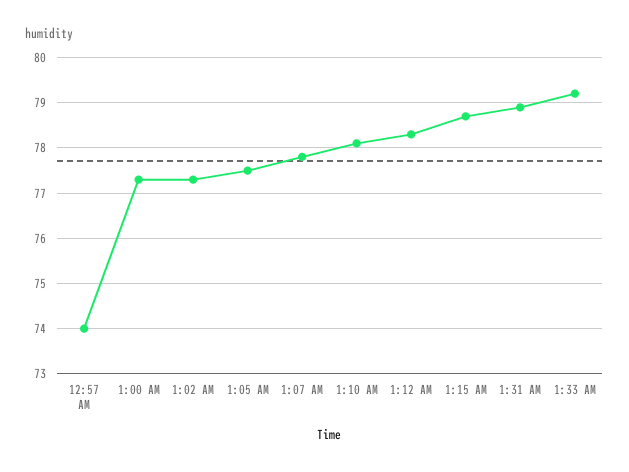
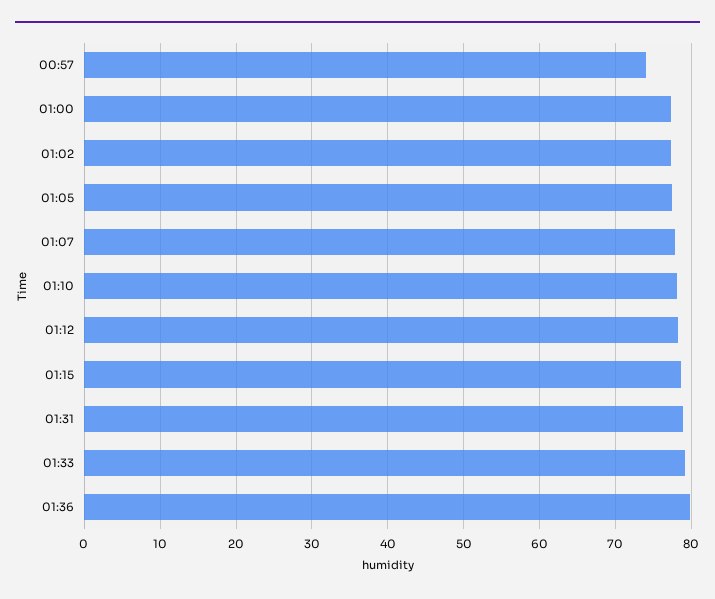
01:36: none -> 80

